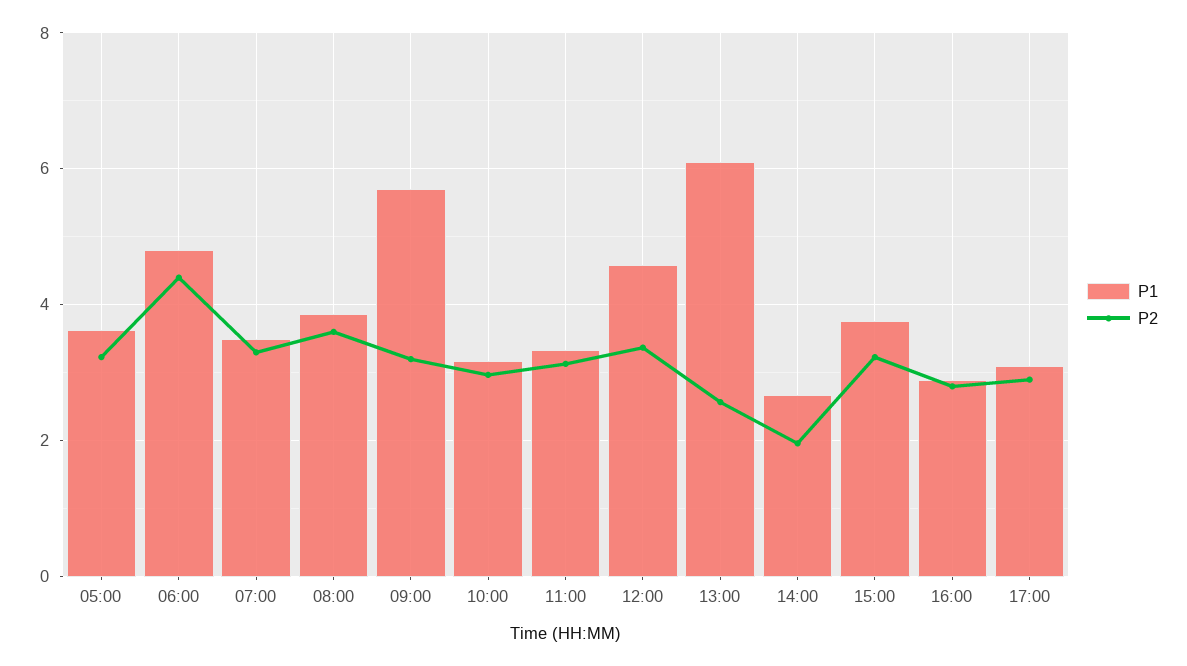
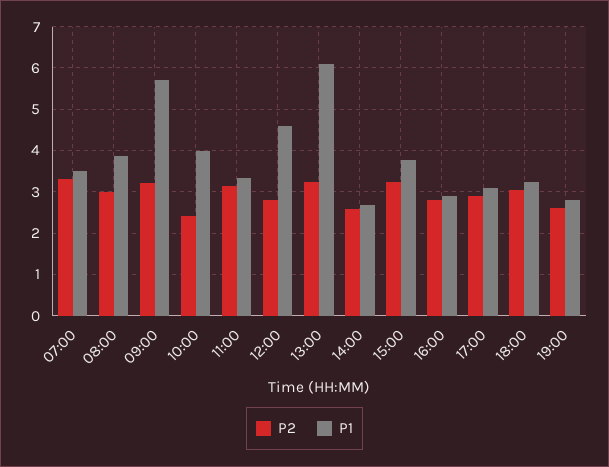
P1, 05:00: 3.6 -> none
P2, 05:00: 3.2 -> none
P1, 06:00: 4.8 -> none
P2, 06:00: 4.4 -> none
P2, 08:00: 3.6 -> 3
P1, 10:00: 3.2 -> 4
P2, 10:00: 3 -> 2.4
P2, 12:00: 3.4 -> 2.8
P2, 13:00: 2.6 -> 3.2
P2, 14:00: 2 -> 2.6
P2, 18:00: none -> 3
P1, 18:00: none -> 3.2
P2, 19:00: none -> 2.6
P1, 19:00: none -> 2.8

